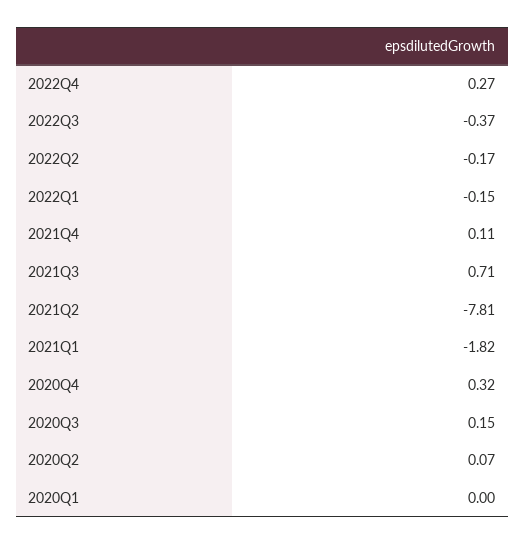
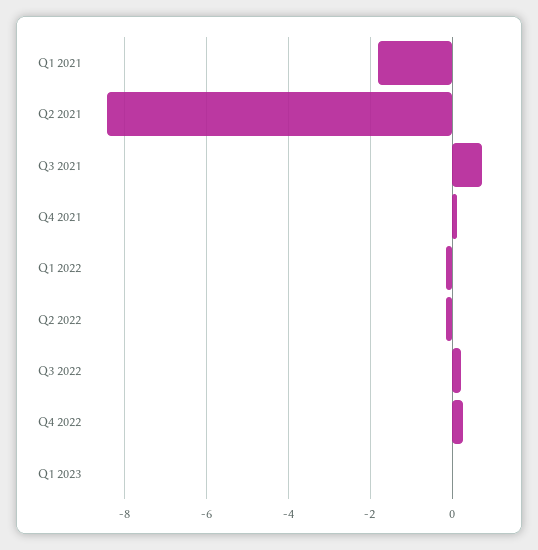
2022Q3: -0.37 -> 0.2
2021Q2: -7.81 -> -8.4
2020Q4: 0.32 -> none
2020Q3: 0.15 -> none
2020Q2: 0.07 -> none
2020Q1: 0 -> none
Q1 2023: none -> 0

